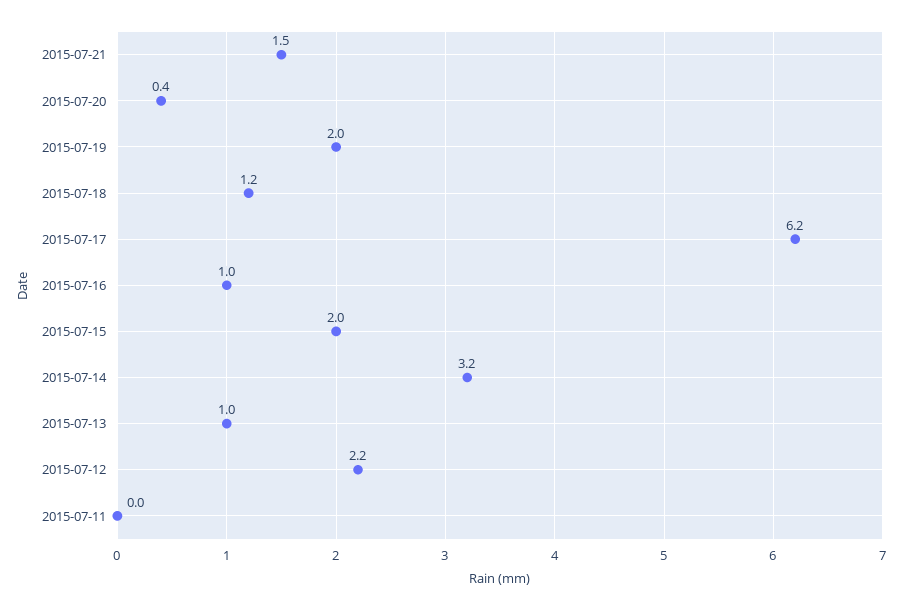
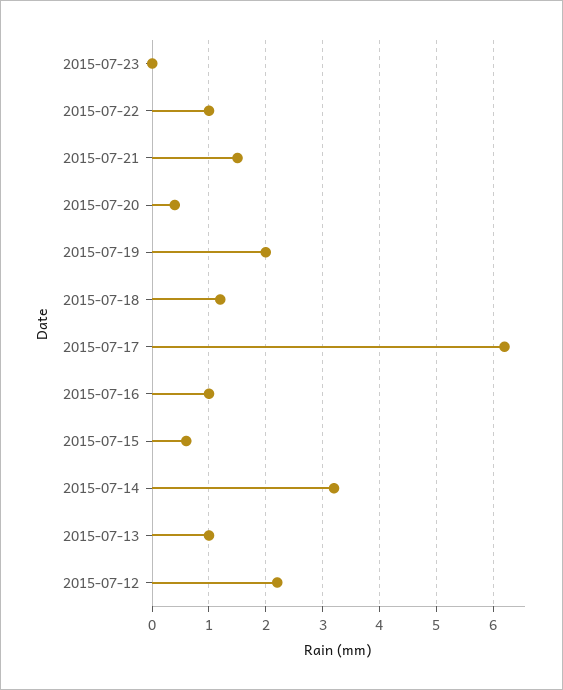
2015-07-15: 2 -> 0.5
2015-07-11: 0 -> none
2015-07-23: none -> 0
2015-07-22: none -> 1

